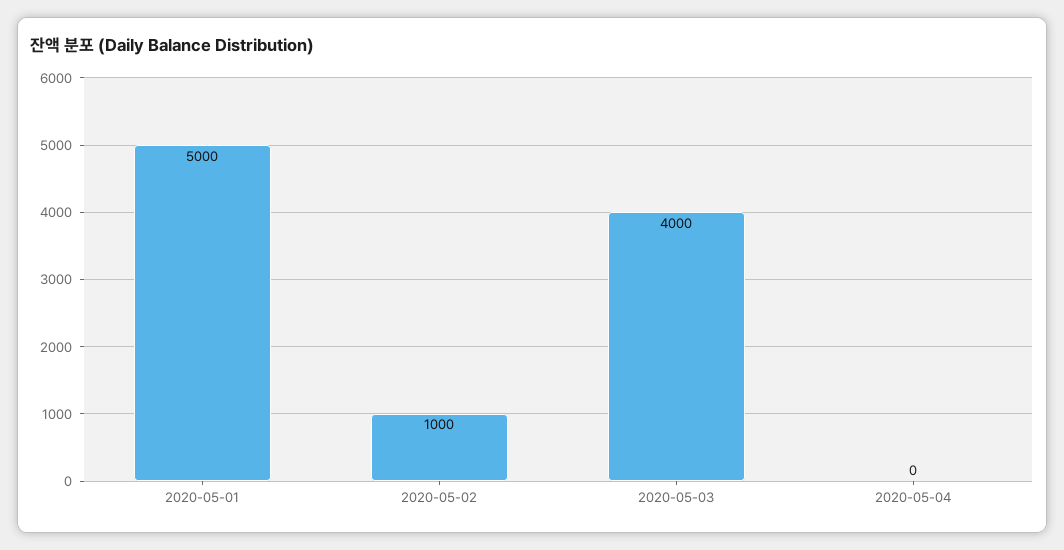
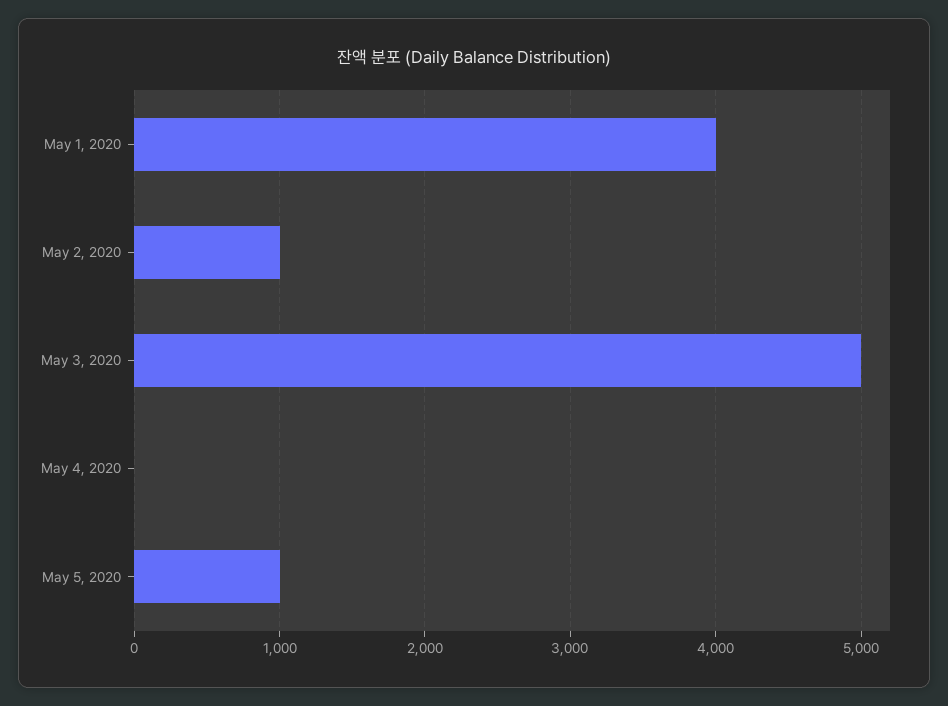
2020-05-01: 5000 -> 4000
2020-05-03: 4000 -> 5000
May 5, 2020: none -> 1000

